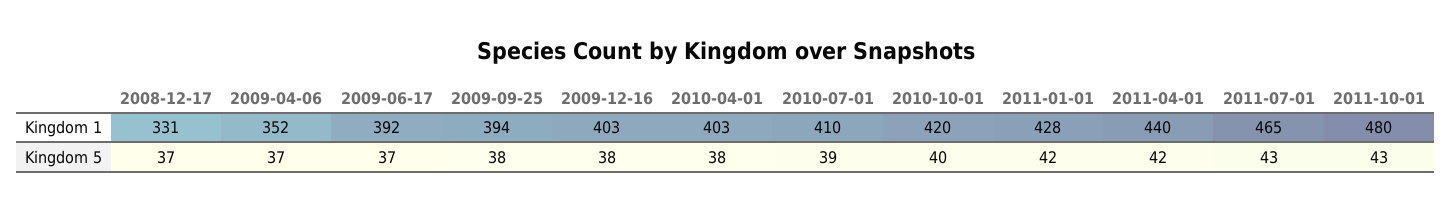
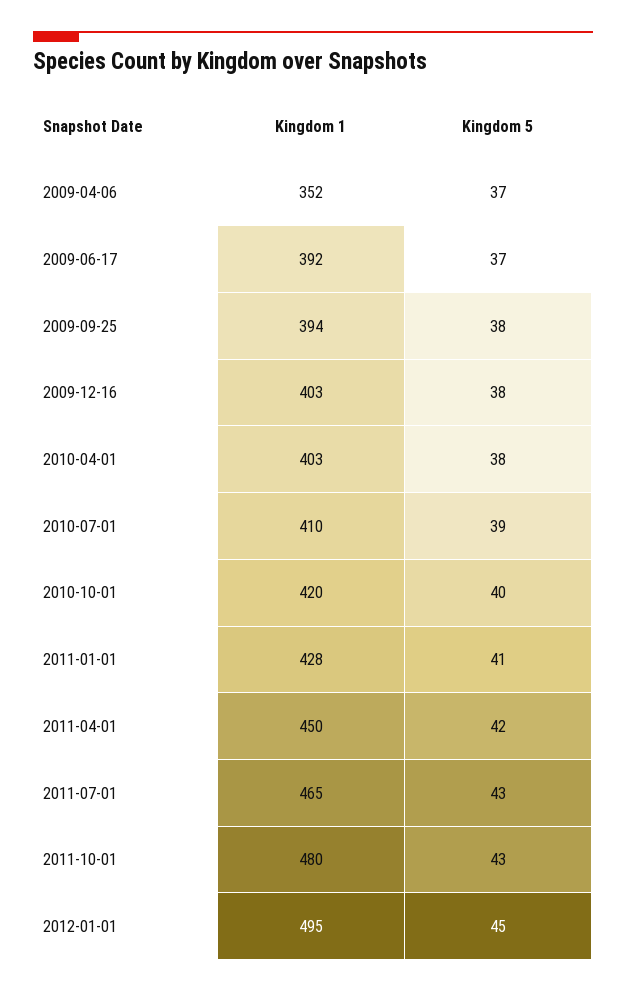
2008-12-17, Kingdom 1: 331 -> none
2011-04-01, Kingdom 1: 440 -> 450
2008-12-17, Kingdom 5: 37 -> none
2011-01-01, Kingdom 5: 42 -> 41
2012-01-01, Kingdom 1: none -> 495
2012-01-01, Kingdom 5: none -> 45

